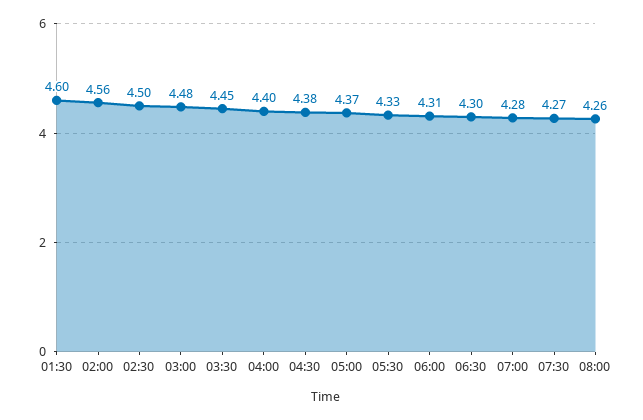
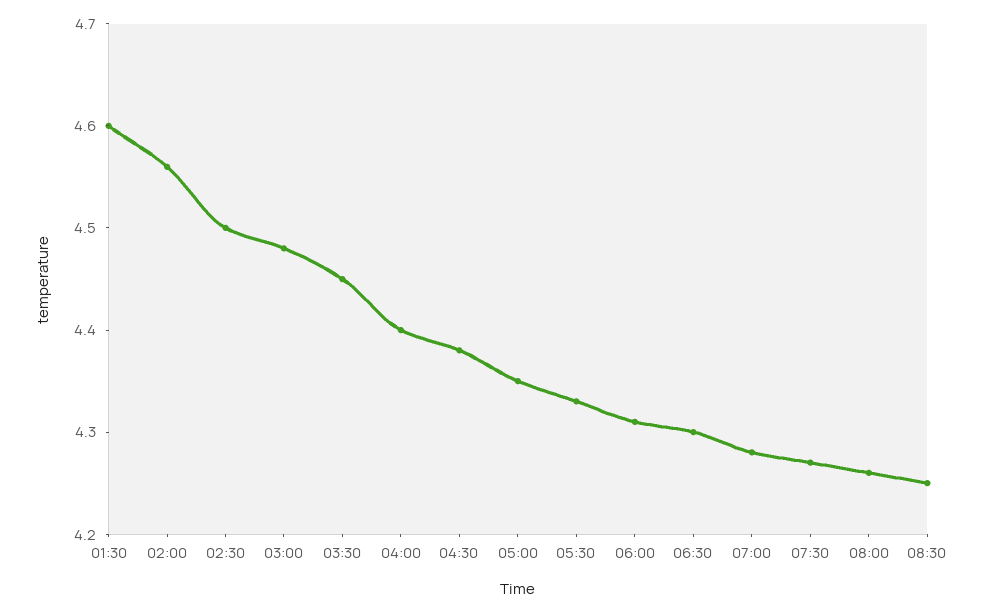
05:00: 4.37 -> 4.35
08:30: none -> 4.25

